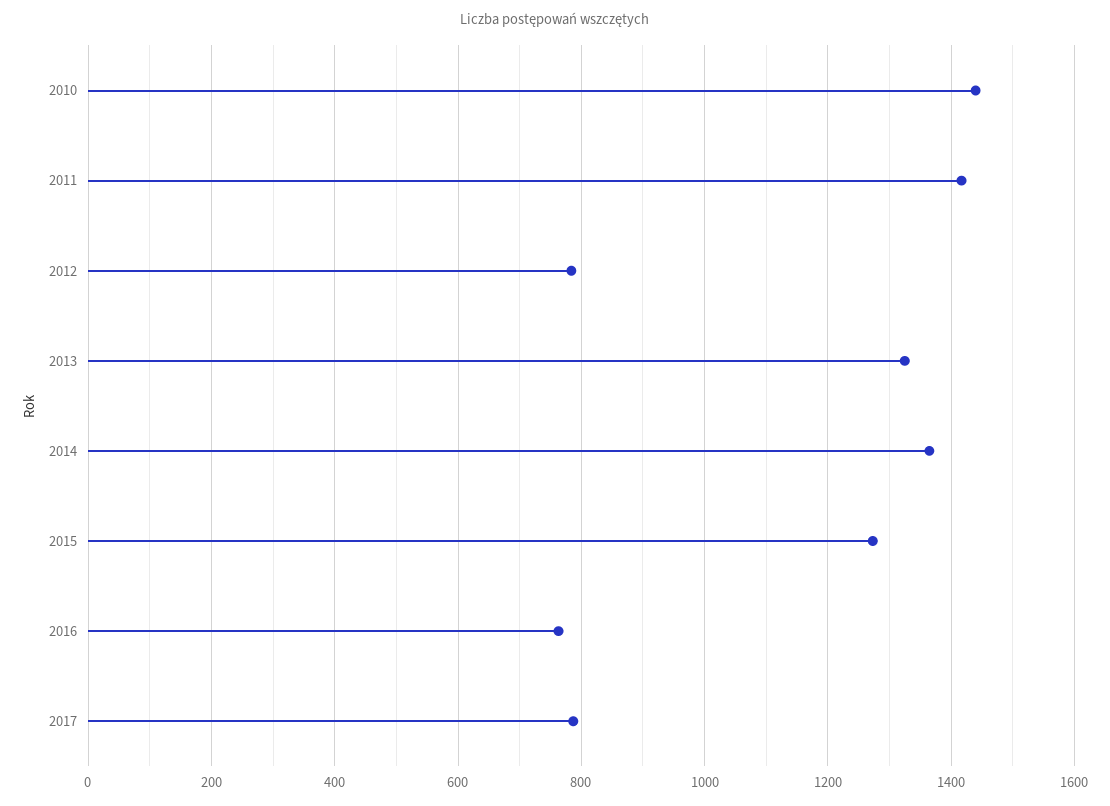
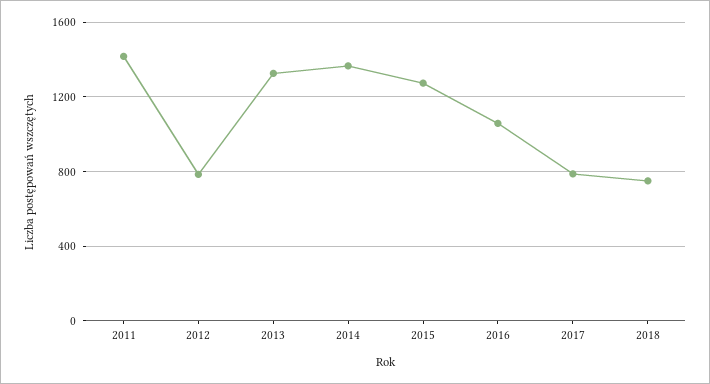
2010: 1440 -> none
2016: 760 -> 1050
2018: none -> 750

